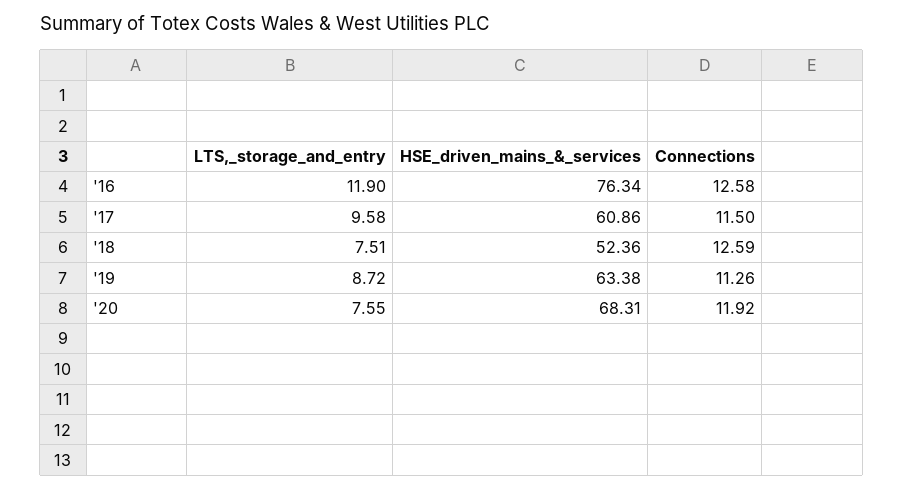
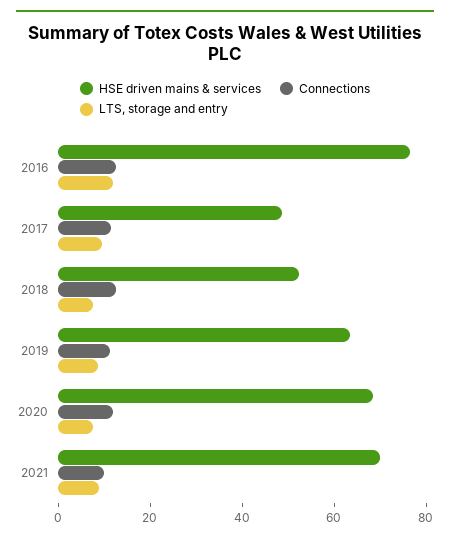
HSE_driven_mains_&_services, '17: 60.86 -> 50
HSE_driven_mains_&_services, 2021: none -> 70
Connections, 2021: none -> 10
LTS,_storage_and_entry, 2021: none -> 10

